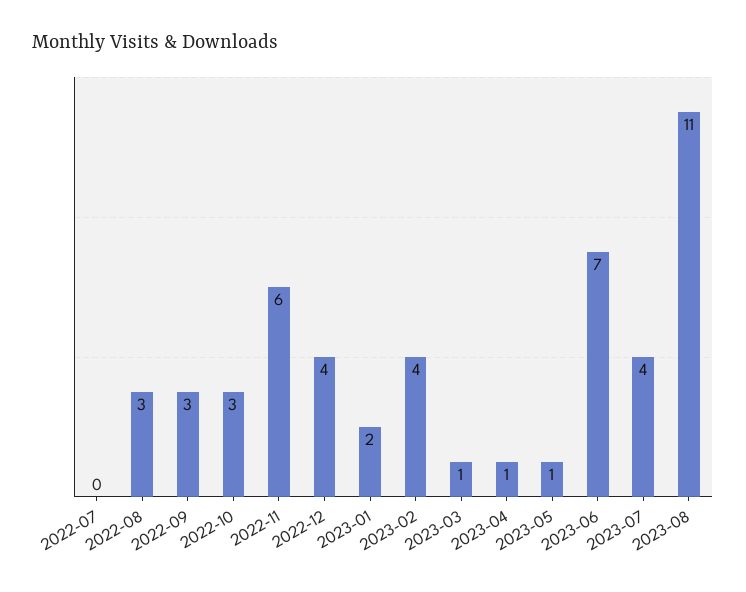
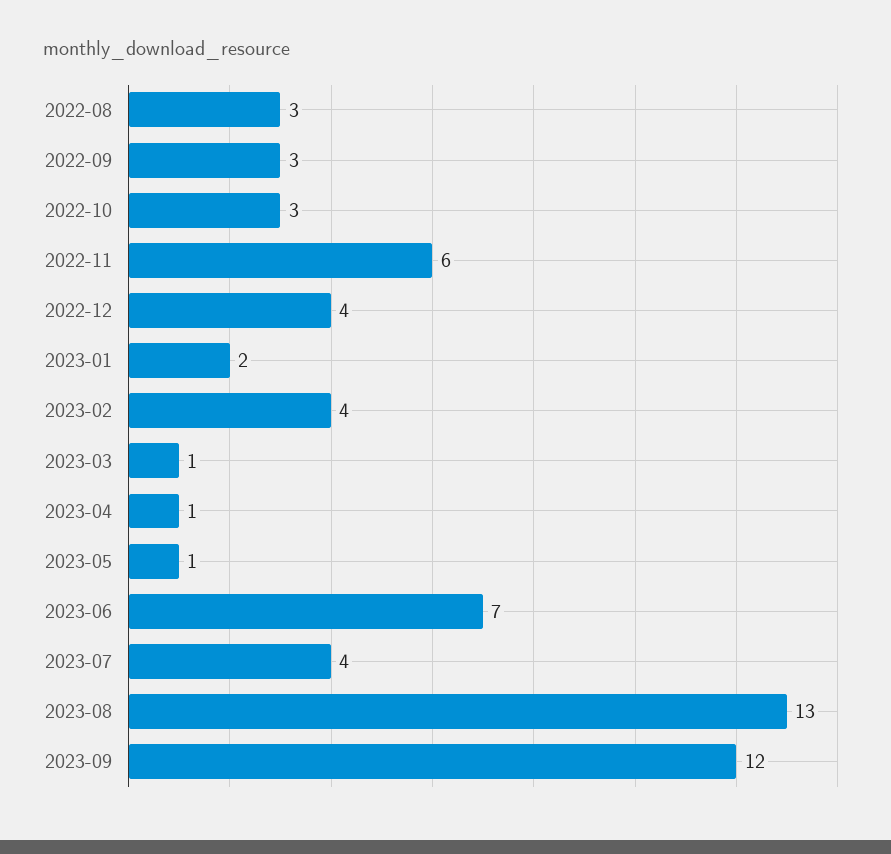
2022-07: 0 -> none
2023-08: 11 -> 13
2023-09: none -> 12

